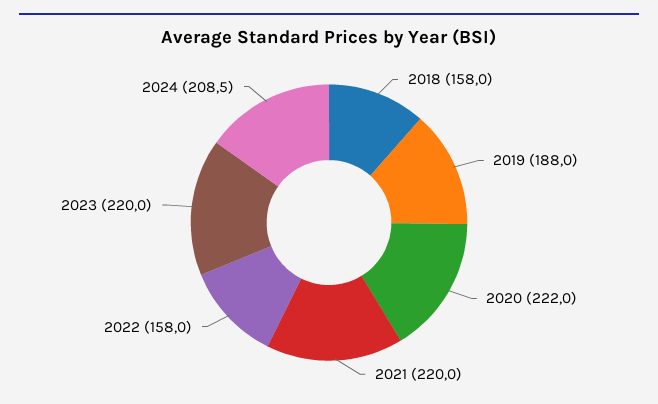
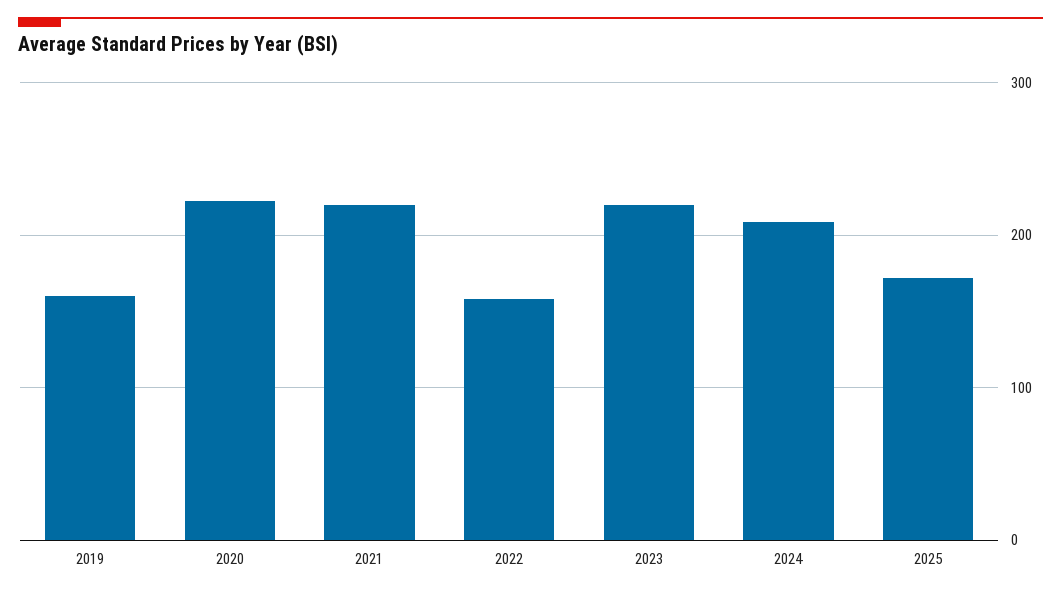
2018: 158 -> none
2019: 188 -> 160
2025: none -> 170

